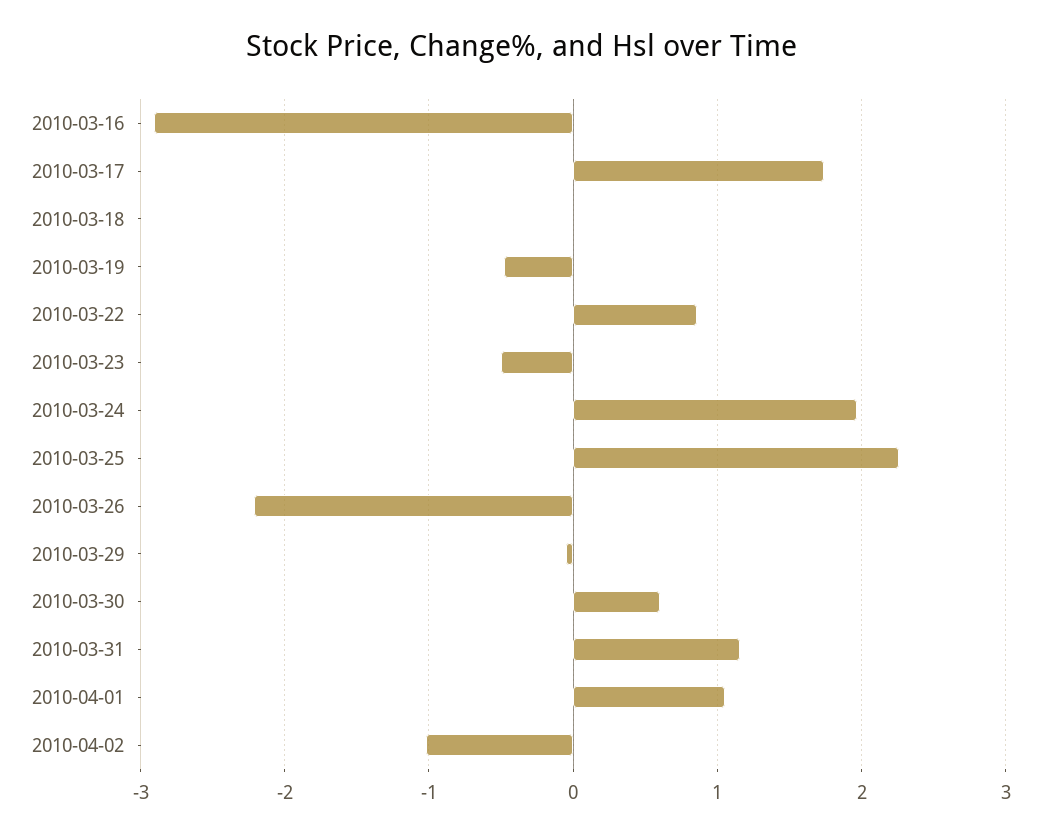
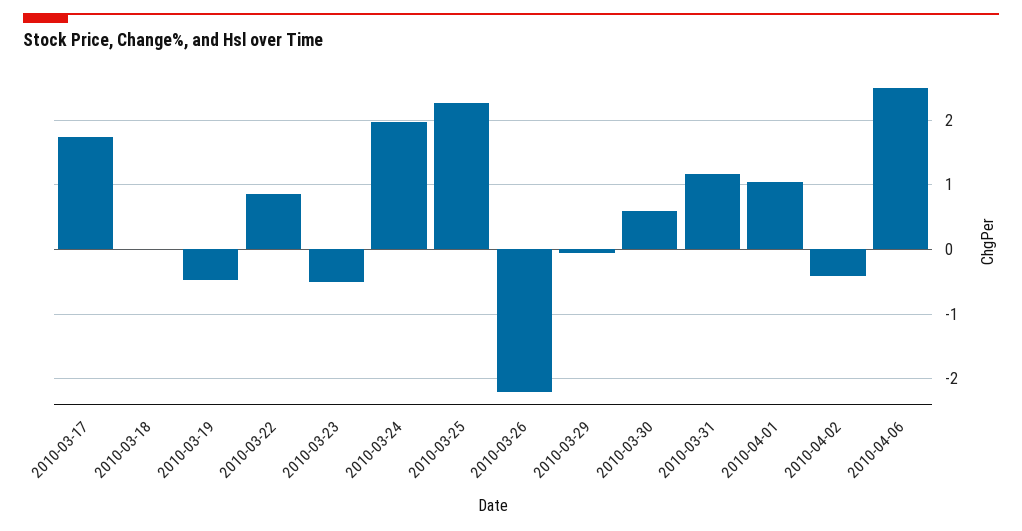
2010-03-16: -2.9 -> none
2010-04-02: -1 -> -0.4
2010-04-06: none -> 2.5

